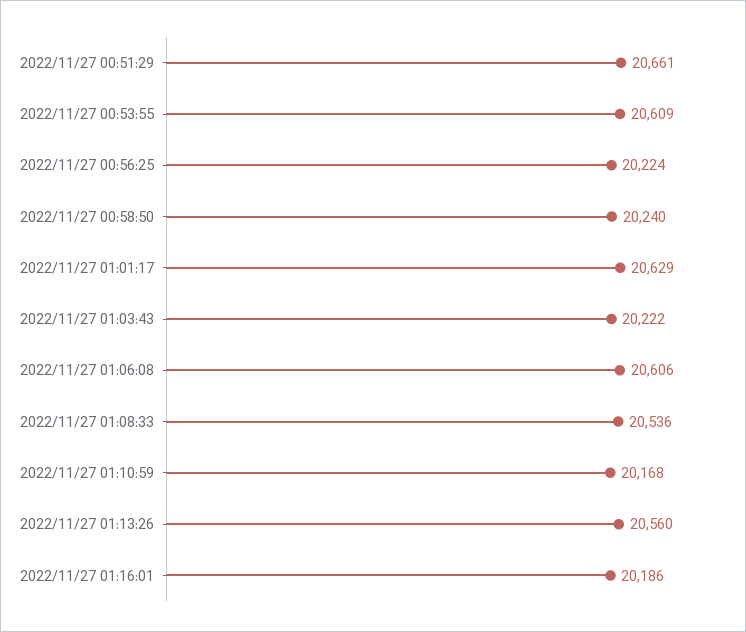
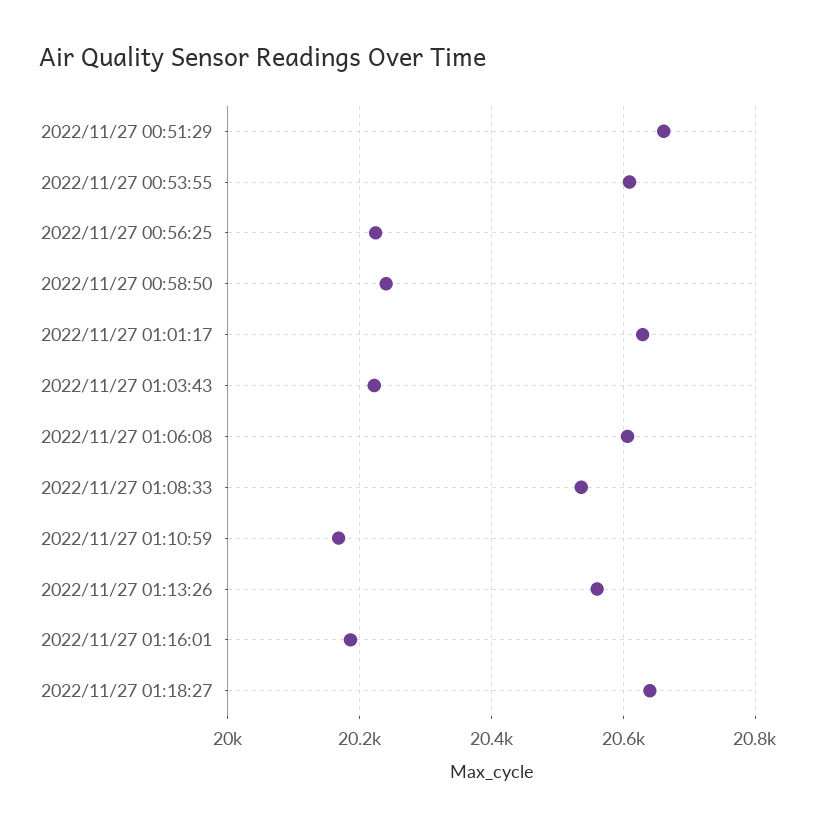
2022/11/27 01:18:27: none -> 20640

